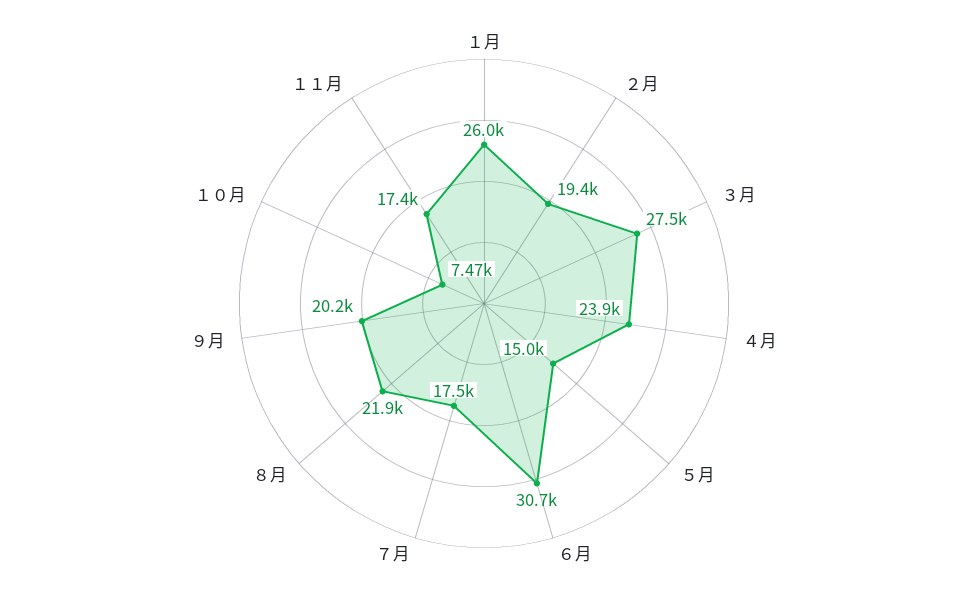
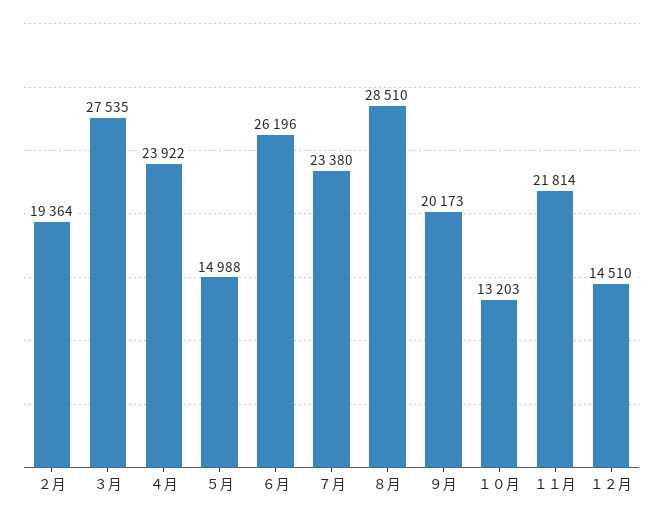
１月: 26000 -> none
６月: 30700 -> 26196
７月: 17500 -> 23380
８月: 21900 -> 28510
１０月: 7470 -> 13203
１１月: 17400 -> 21814
１２月: none -> 14510

